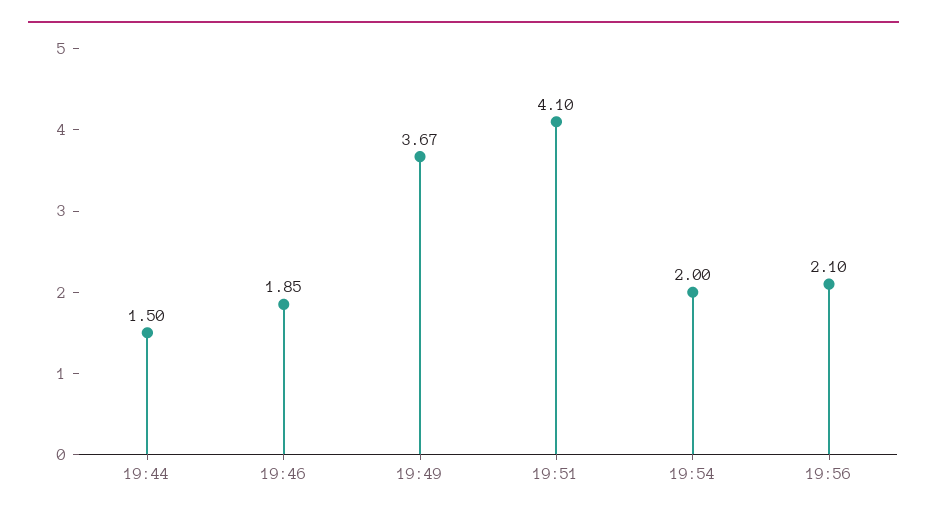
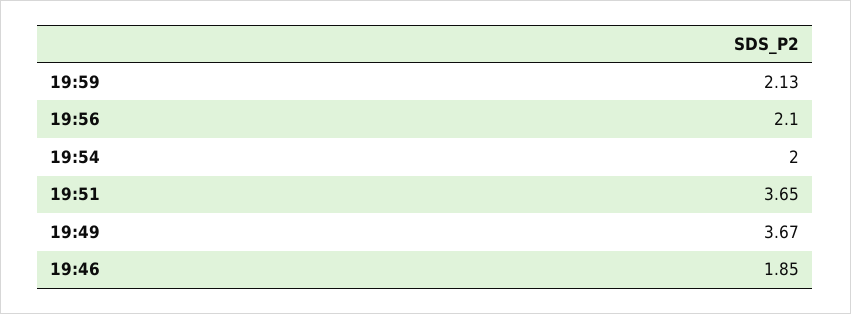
19:44: 1.5 -> none
19:51: 4.1 -> 3.65
19:59: none -> 2.13

